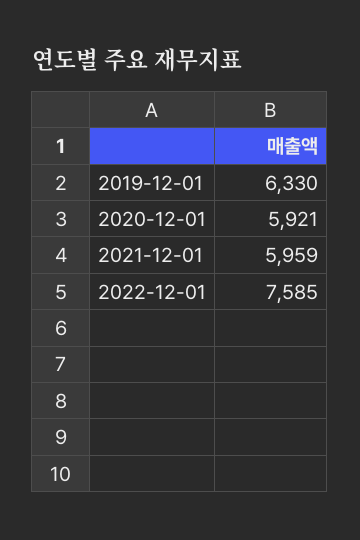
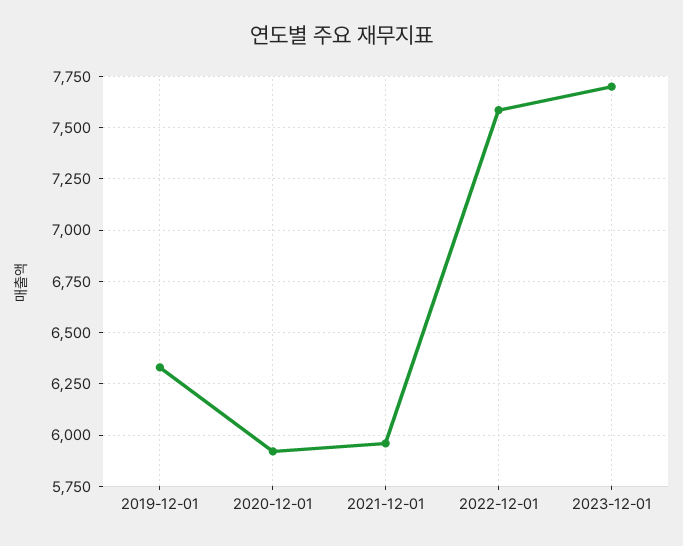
2023-12-01: none -> 7700

